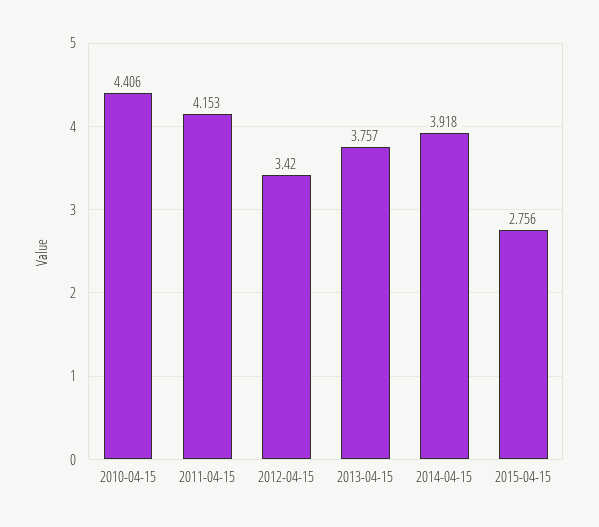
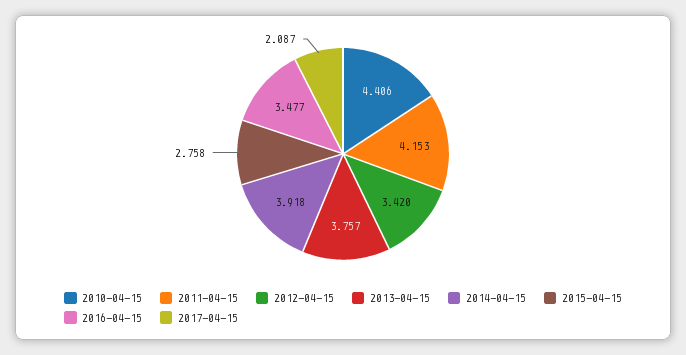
2015-04-15: 2.756 -> 2.758
2016-04-15: none -> 3.477
2017-04-15: none -> 2.087

